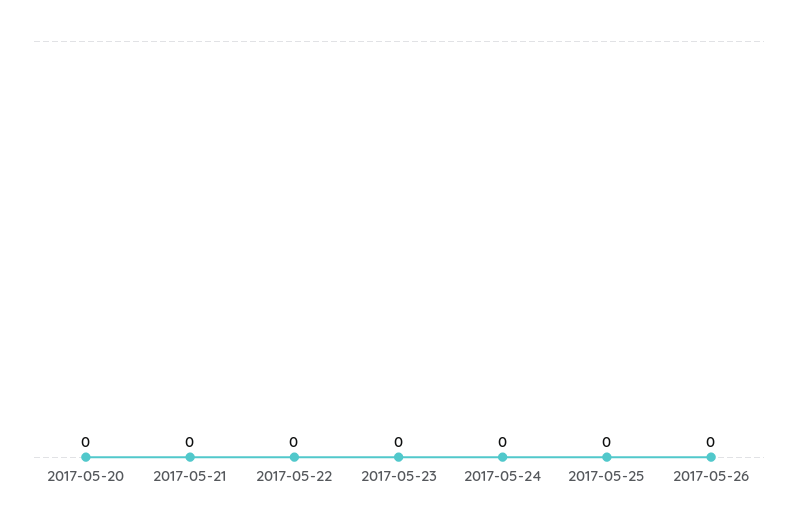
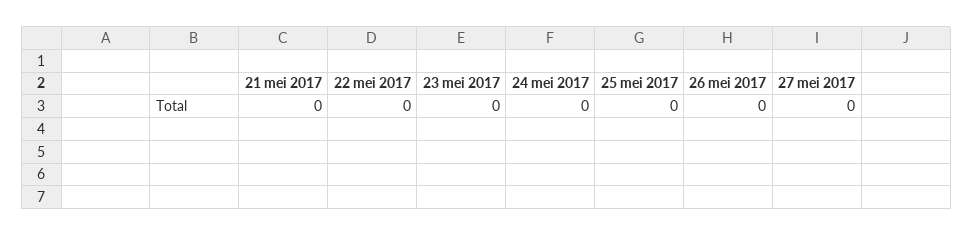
2017-05-20: 0 -> none
27 mei 2017: none -> 0

